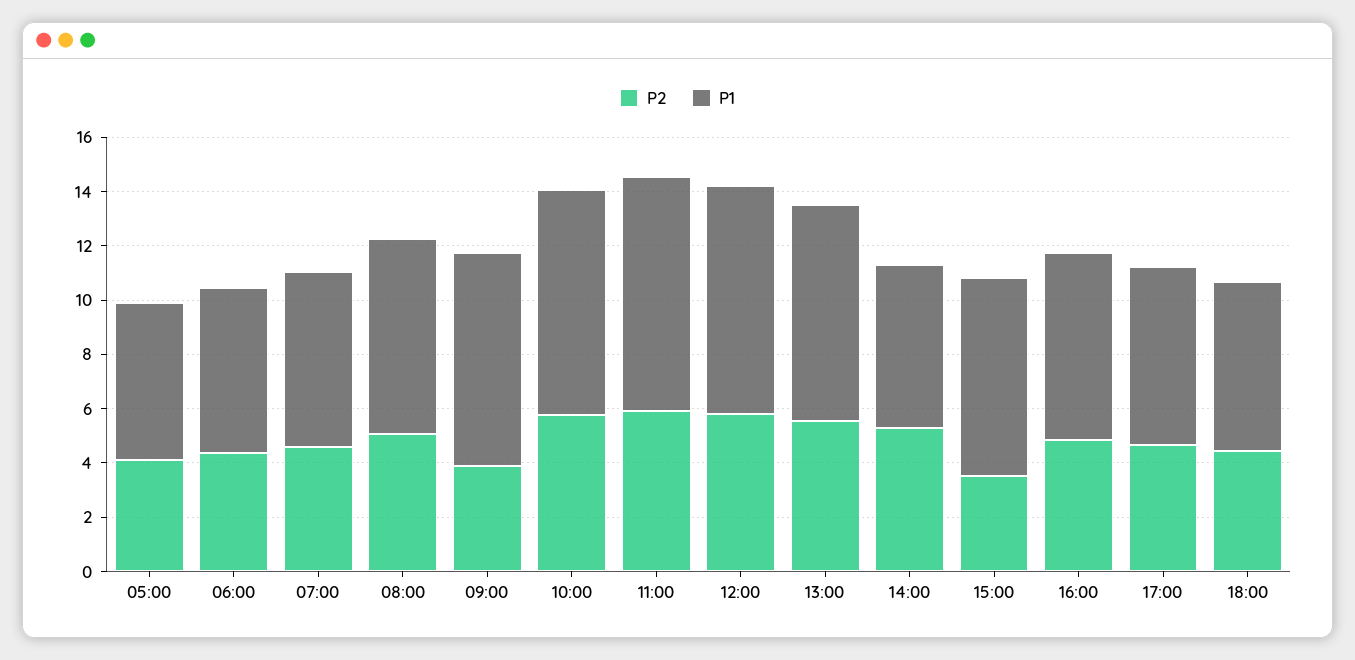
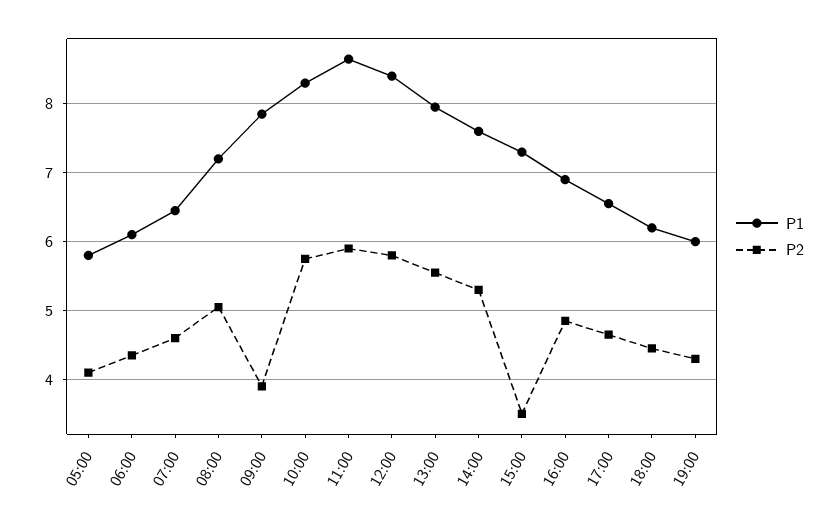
P1, 14:00: 6 -> 7.6
P1, 19:00: none -> 6
P2, 19:00: none -> 4.3

